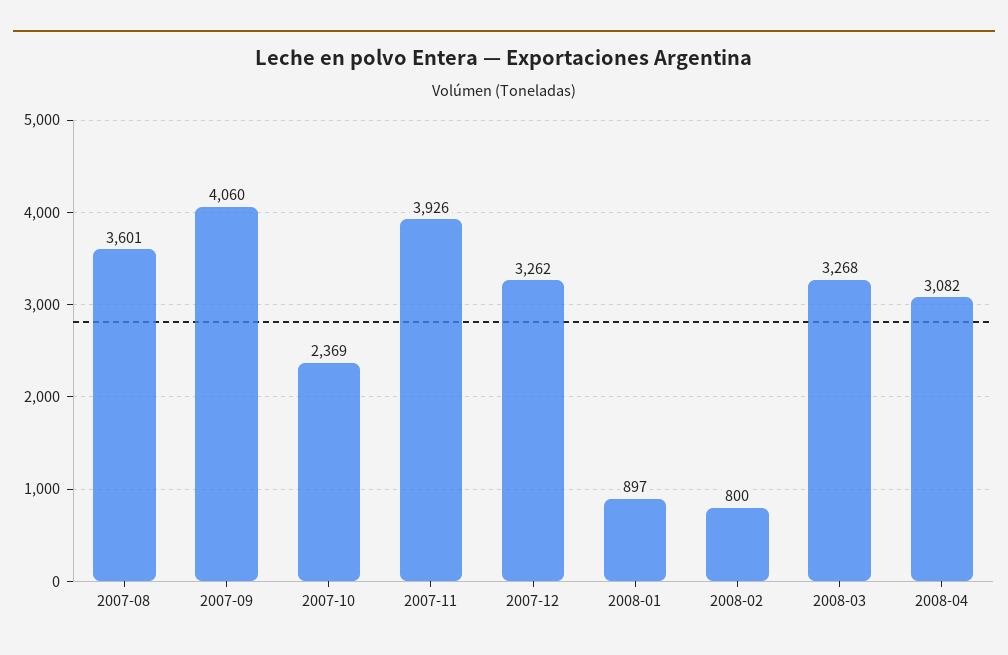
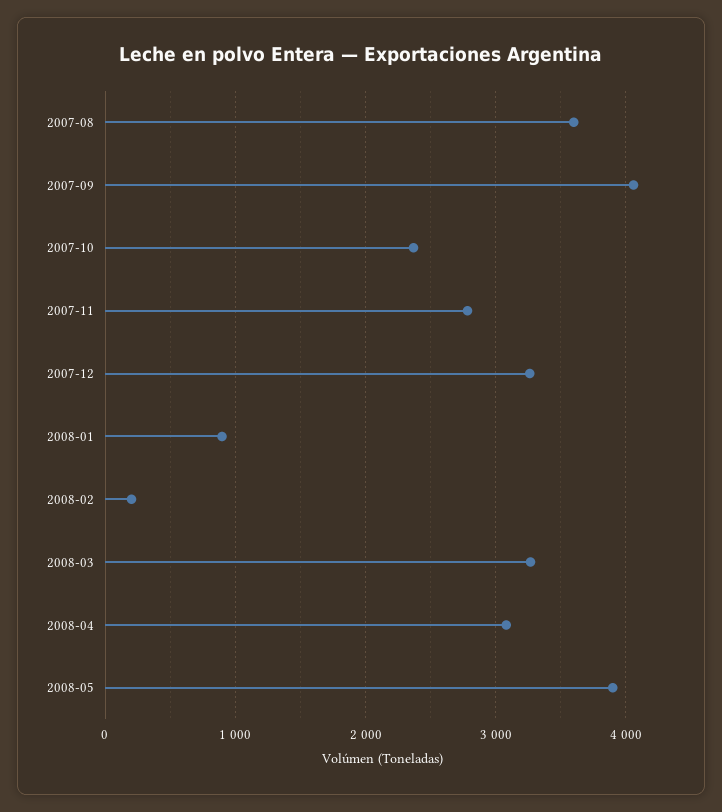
2007-11: 3926 -> 2800
2008-02: 800 -> 200
2008-05: none -> 3900

